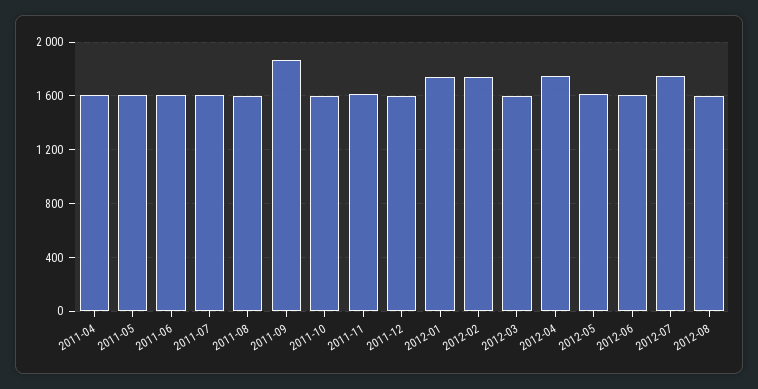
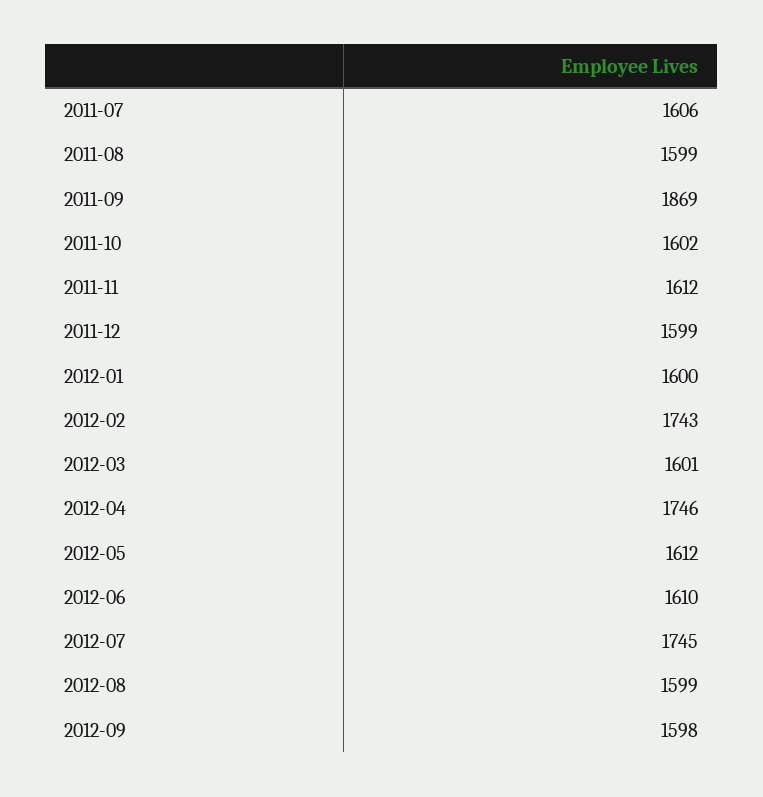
2011-04: 1600 -> none
2011-05: 1600 -> none
2011-06: 1600 -> none
2012-01: 1750 -> 1600
2012-09: none -> 1598

